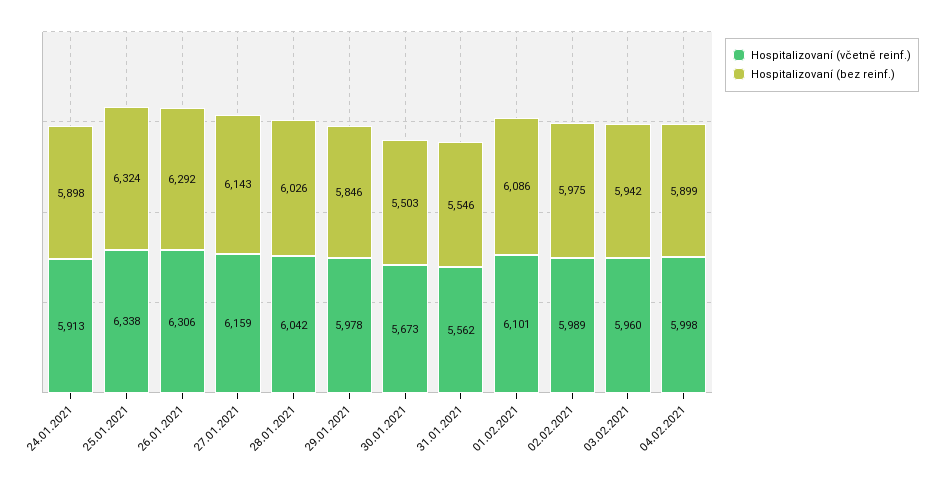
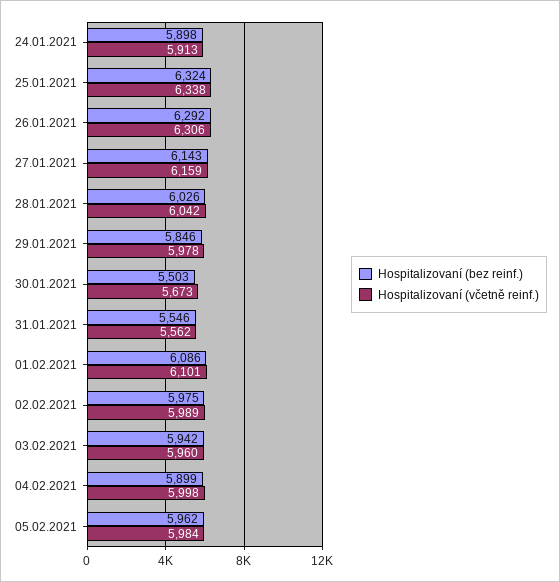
Hospitalizovaní (bez reinf.), 05.02.2021: none -> 5962
Hospitalizovaní (včetně reinf.), 05.02.2021: none -> 5984

